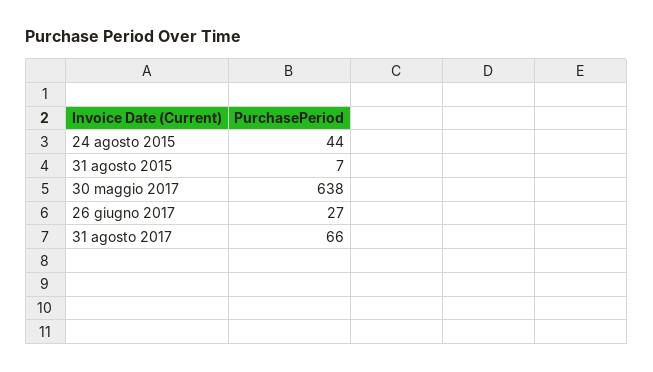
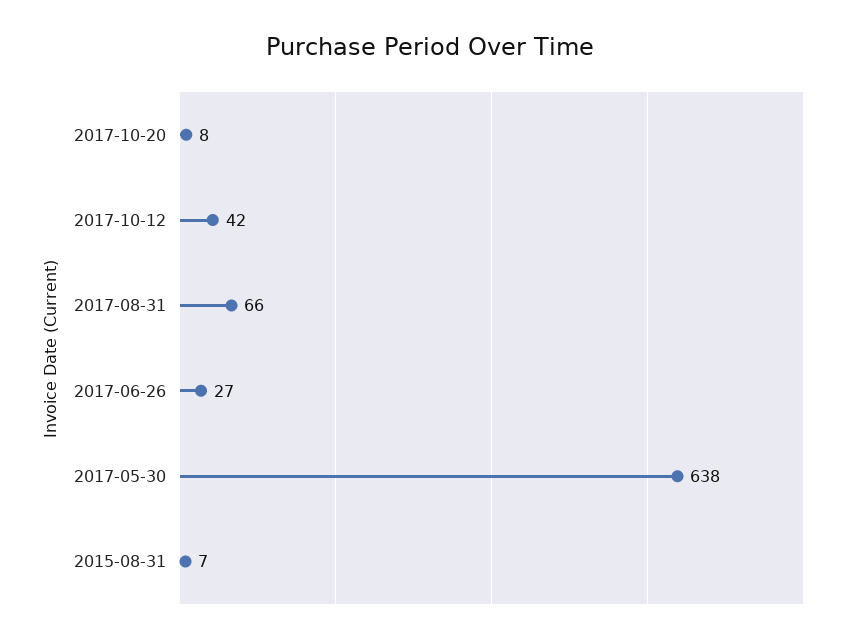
24 agosto 2015: 44 -> none
2017-10-20: none -> 8
2017-10-12: none -> 42

